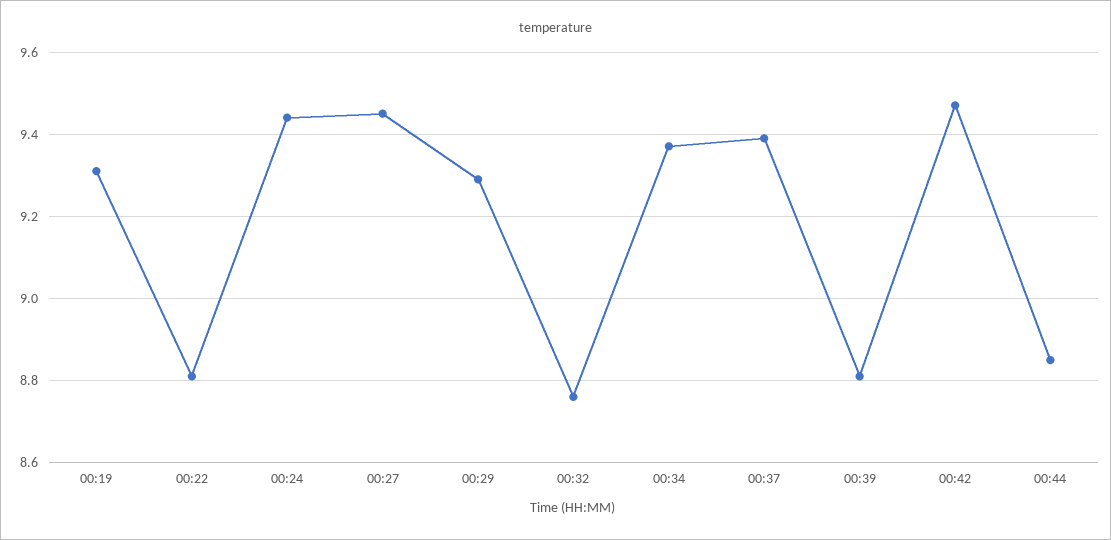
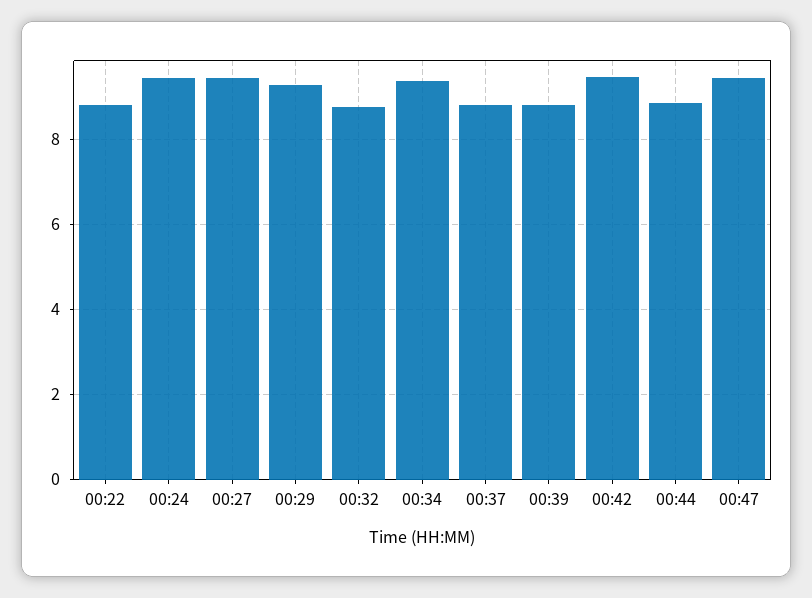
00:19: 9.3 -> none
00:37: 9.4 -> 8.8
00:47: none -> 9.4

